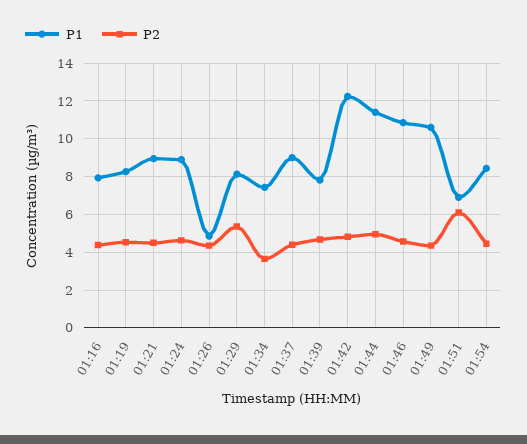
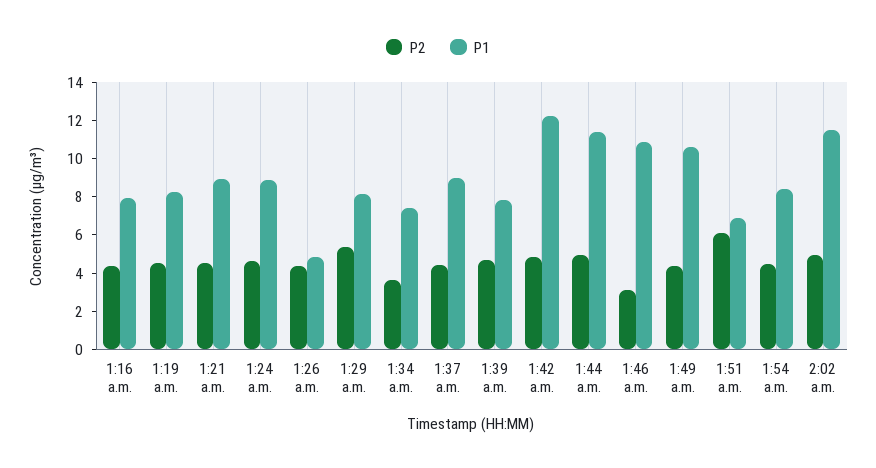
P2, 01:46: 4.5 -> 3
P2, 2:02 a.m.: none -> 5
P1, 2:02 a.m.: none -> 11.5

